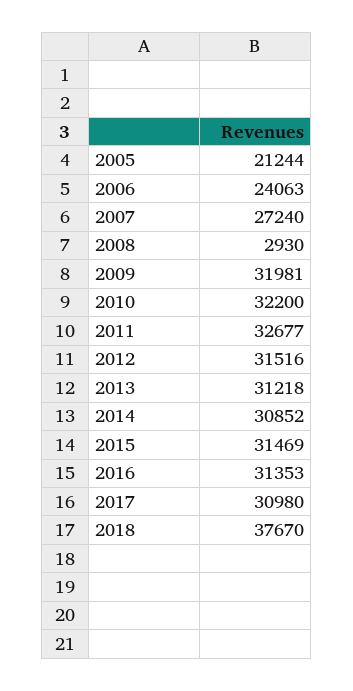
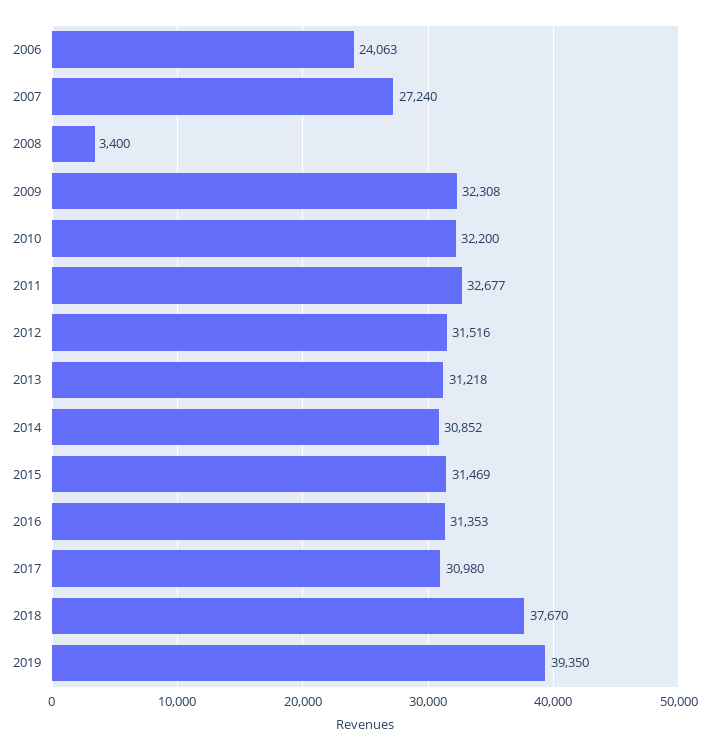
2005: 21244 -> none
2008: 2930 -> 3400
2009: 31981 -> 32308
2019: none -> 39350

